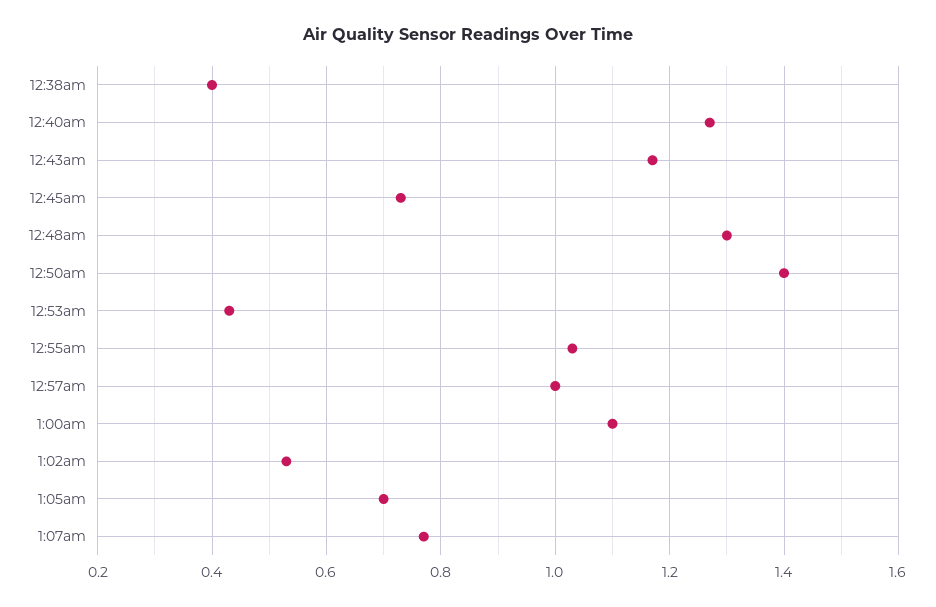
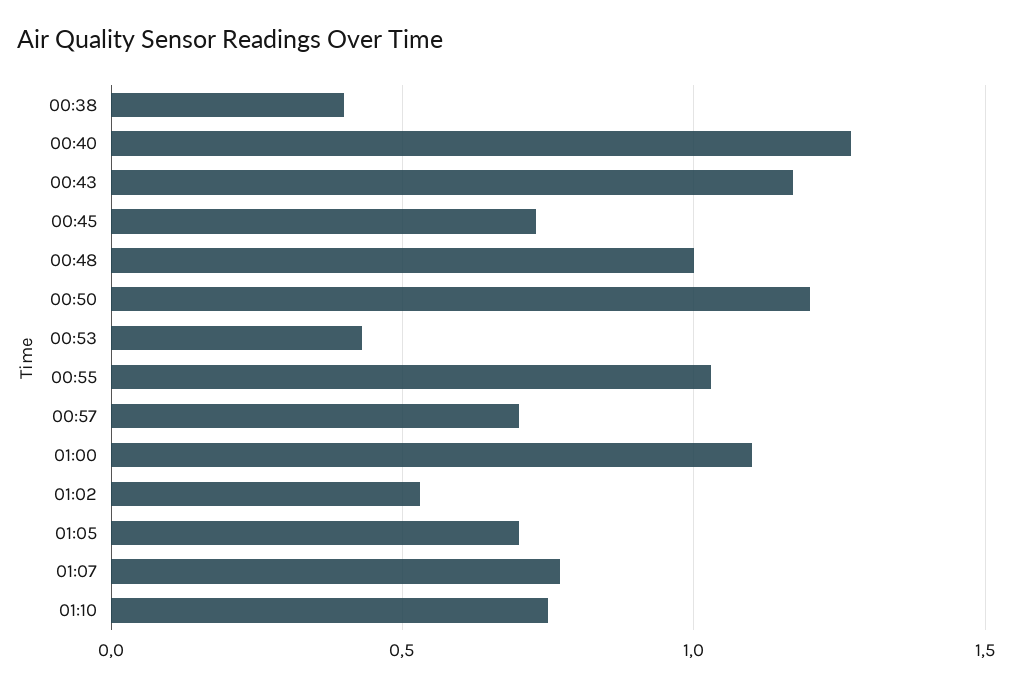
12:48am: 1.3 -> 1
12:50am: 1.4 -> 1.2
12:57am: 1 -> 0.7
01:10: none -> 0.75

